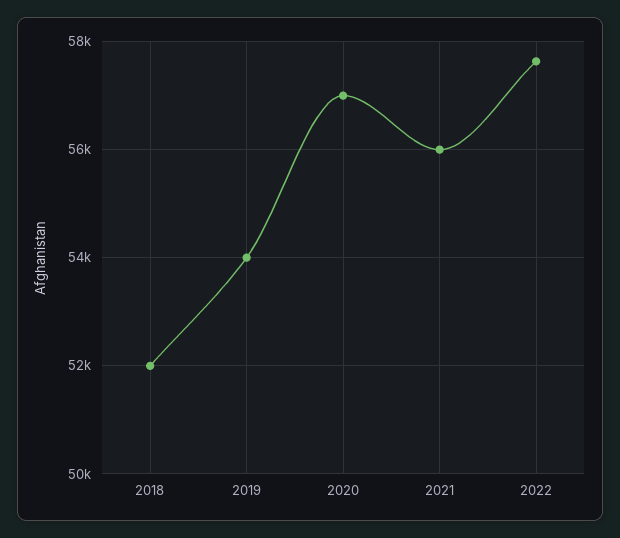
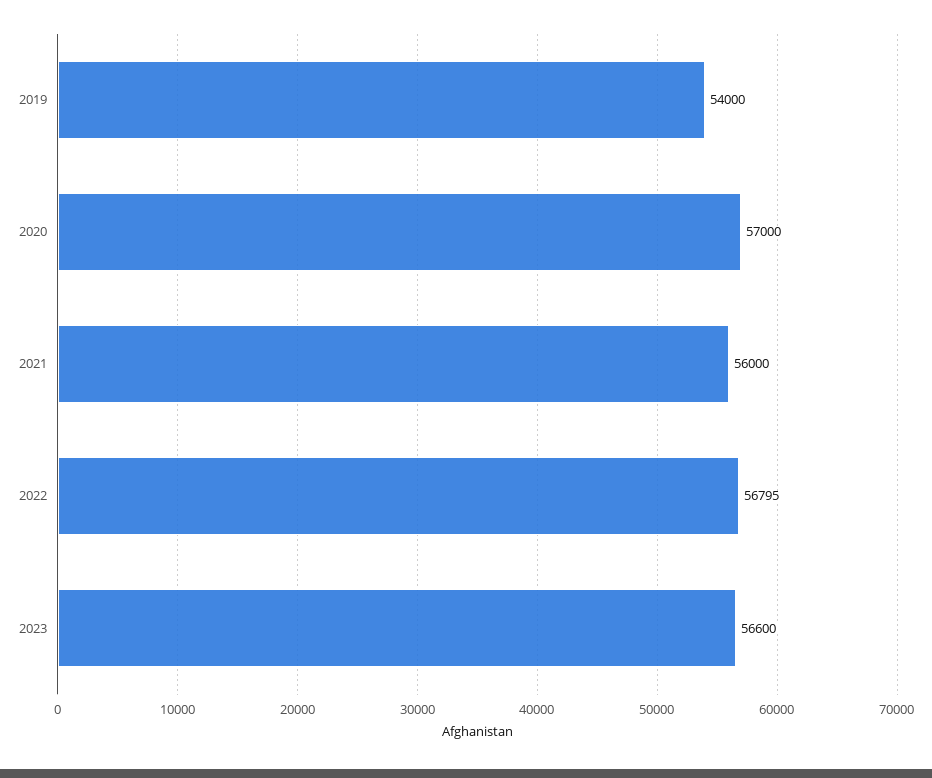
2018: 52000 -> none
2022: 57600 -> 56795
2023: none -> 56600

